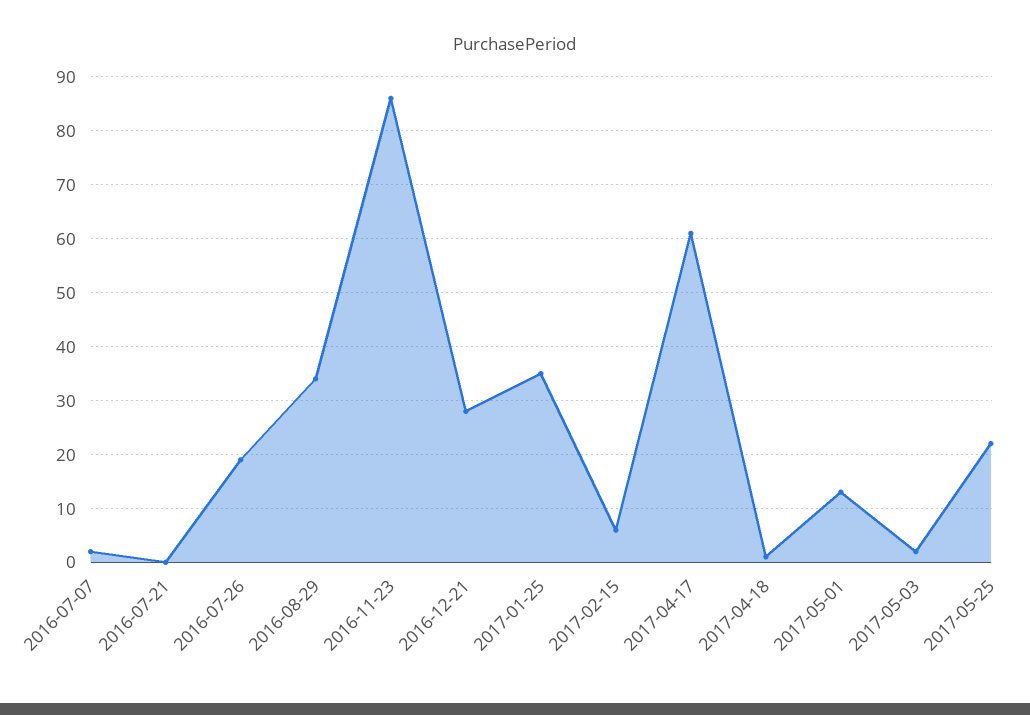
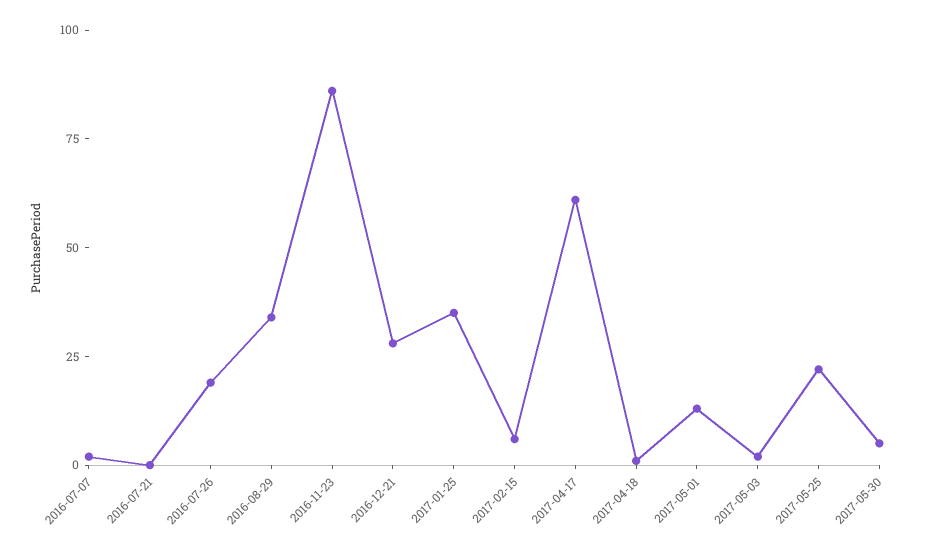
2017-05-30: none -> 5

